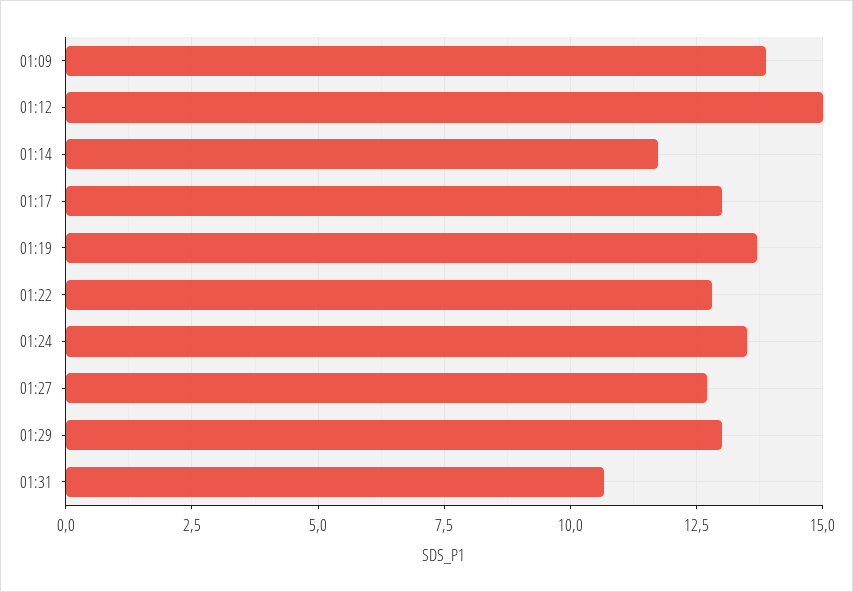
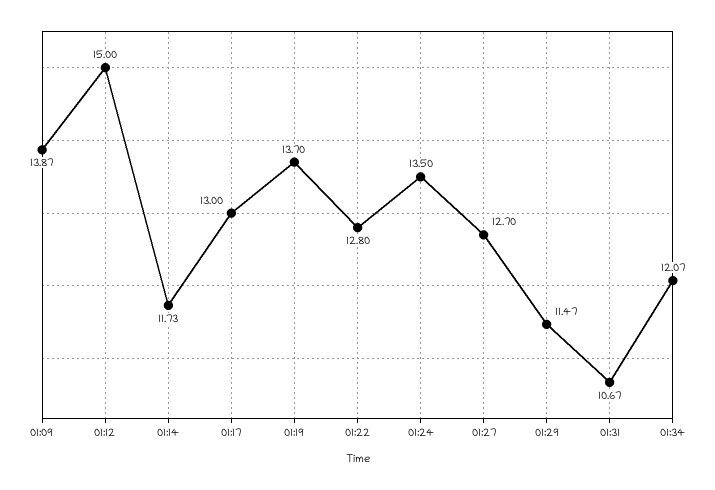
01:29: 13 -> 11.47
01:34: none -> 12.07

